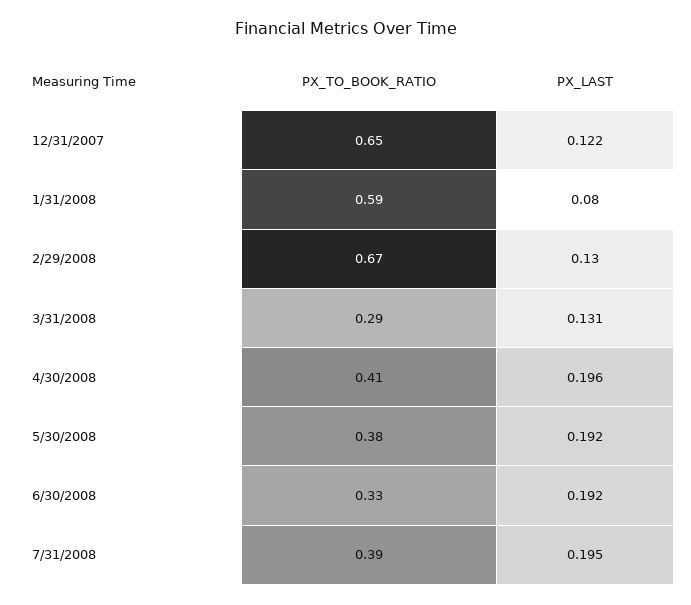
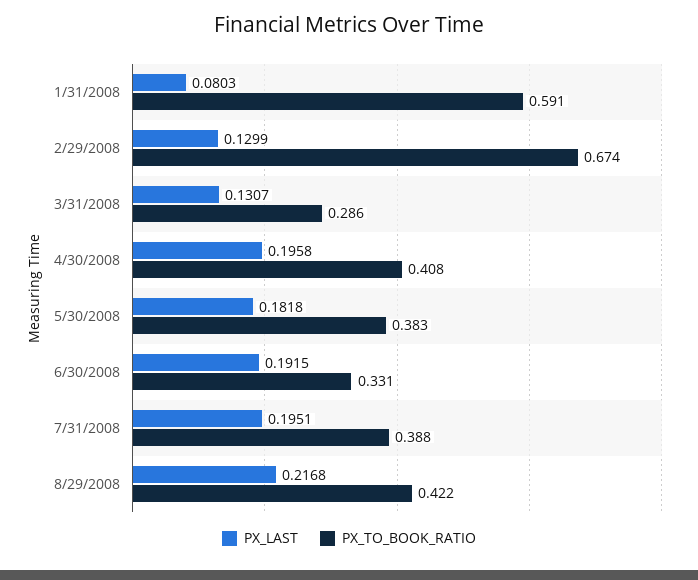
PX_TO_BOOK_RATIO, 12/31/2007: 0.65 -> none
PX_LAST, 12/31/2007: 0.122 -> none
PX_LAST, 5/30/2008: 0.192 -> 0.1818
PX_LAST, 8/29/2008: none -> 0.2168
PX_TO_BOOK_RATIO, 8/29/2008: none -> 0.422

